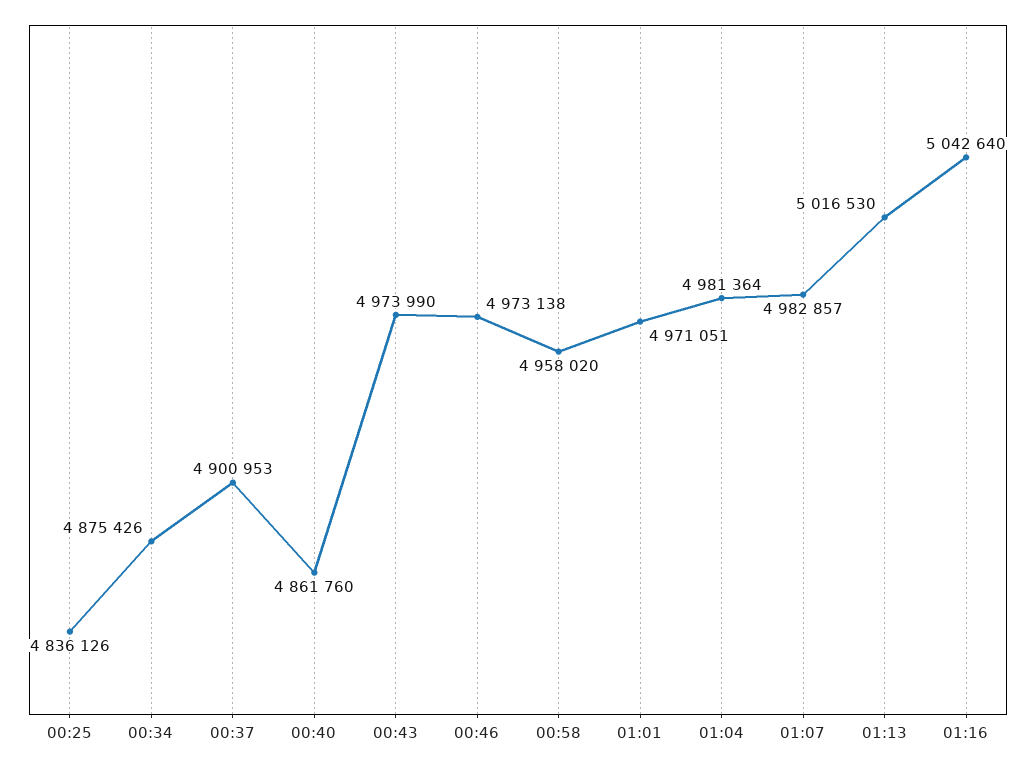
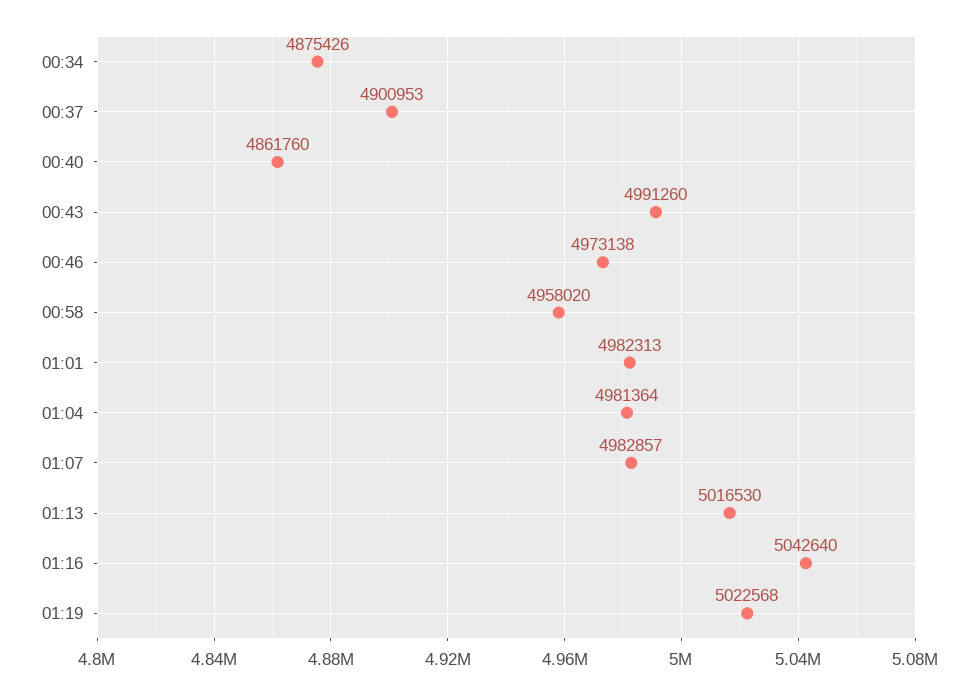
00:25: 4836126 -> none
00:43: 4973990 -> 4991260
01:01: 4971051 -> 4982313
01:19: none -> 5022568

